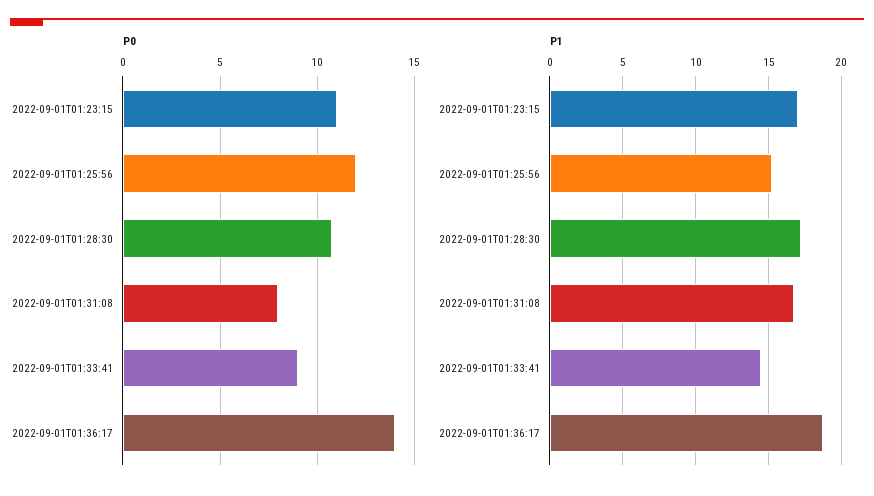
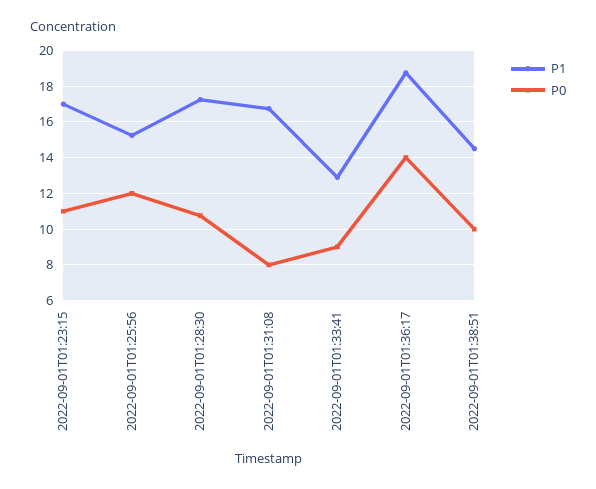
P1, 2022-09-01T01:33:41: 14.5 -> 13
P1, 2022-09-01T01:38:51: none -> 14.5
P0, 2022-09-01T01:38:51: none -> 10

